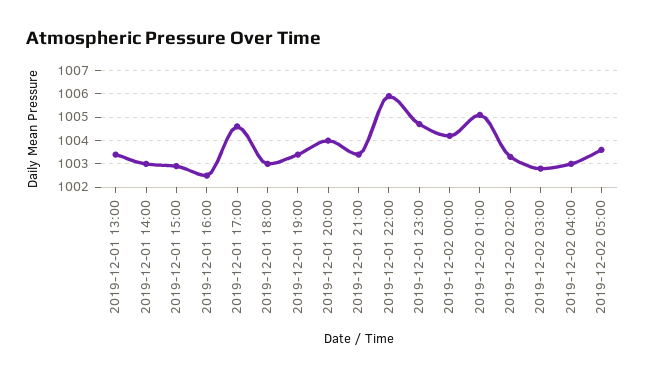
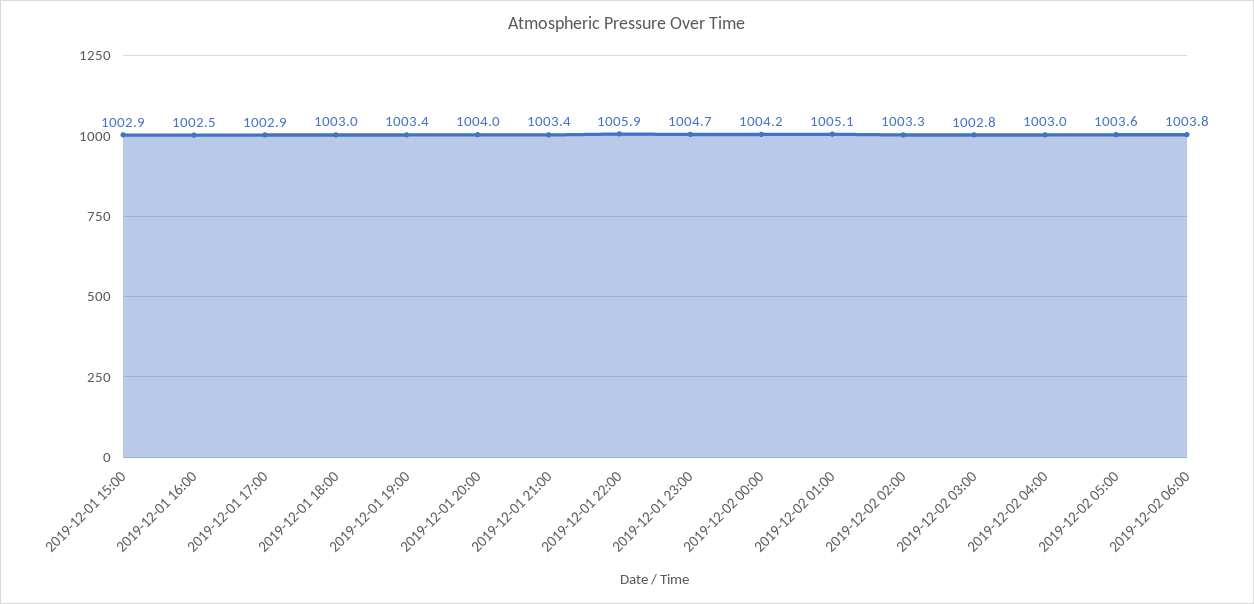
2019-12-01 13:00: 1003.5 -> none
2019-12-01 14:00: 1003 -> none
2019-12-01 17:00: 1004.5 -> 1002.9
2019-12-02 06:00: none -> 1003.8

